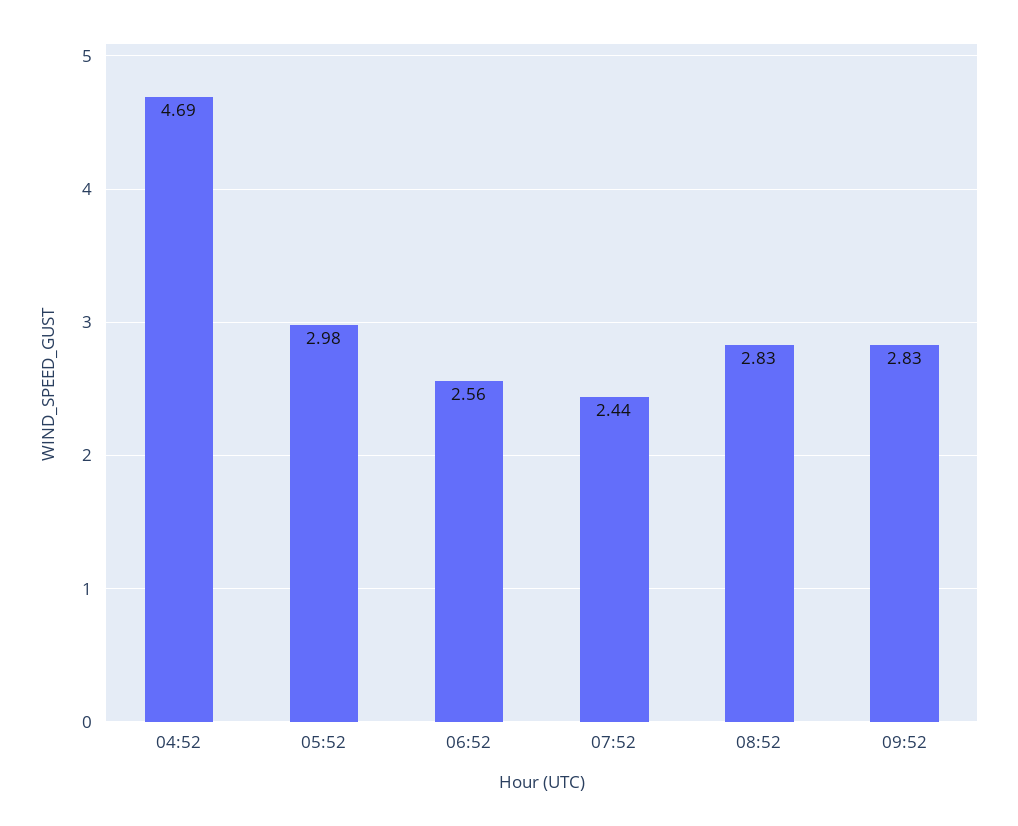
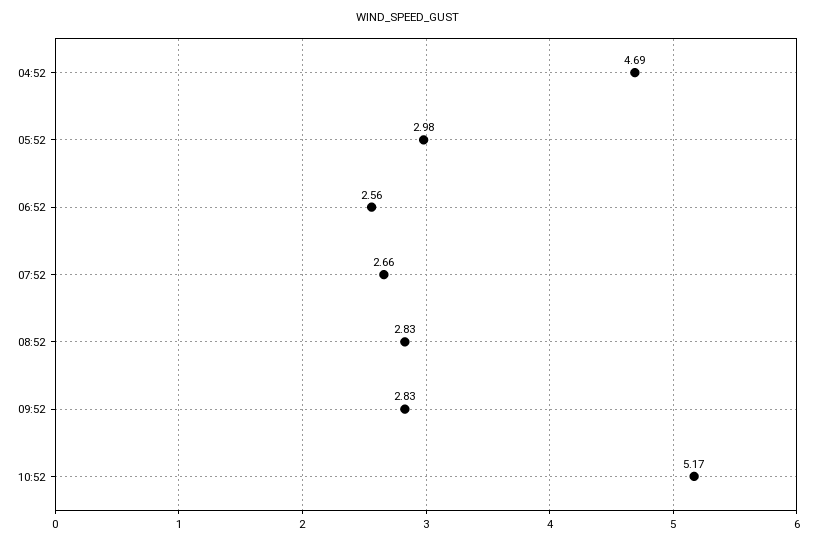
07:52: 2.44 -> 2.66
10:52: none -> 5.17

